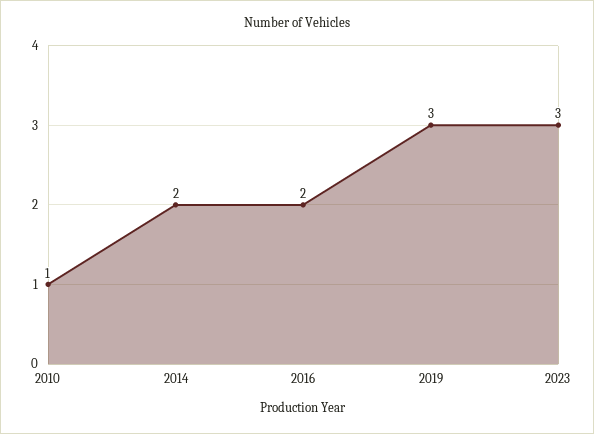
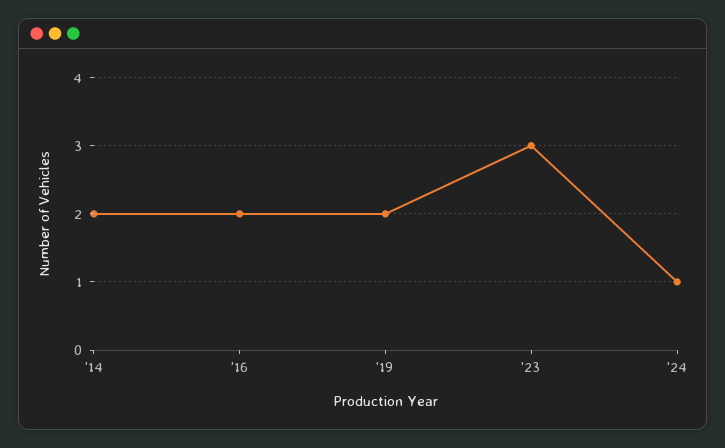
2010: 1 -> none
2019: 3 -> 2
'24: none -> 1

